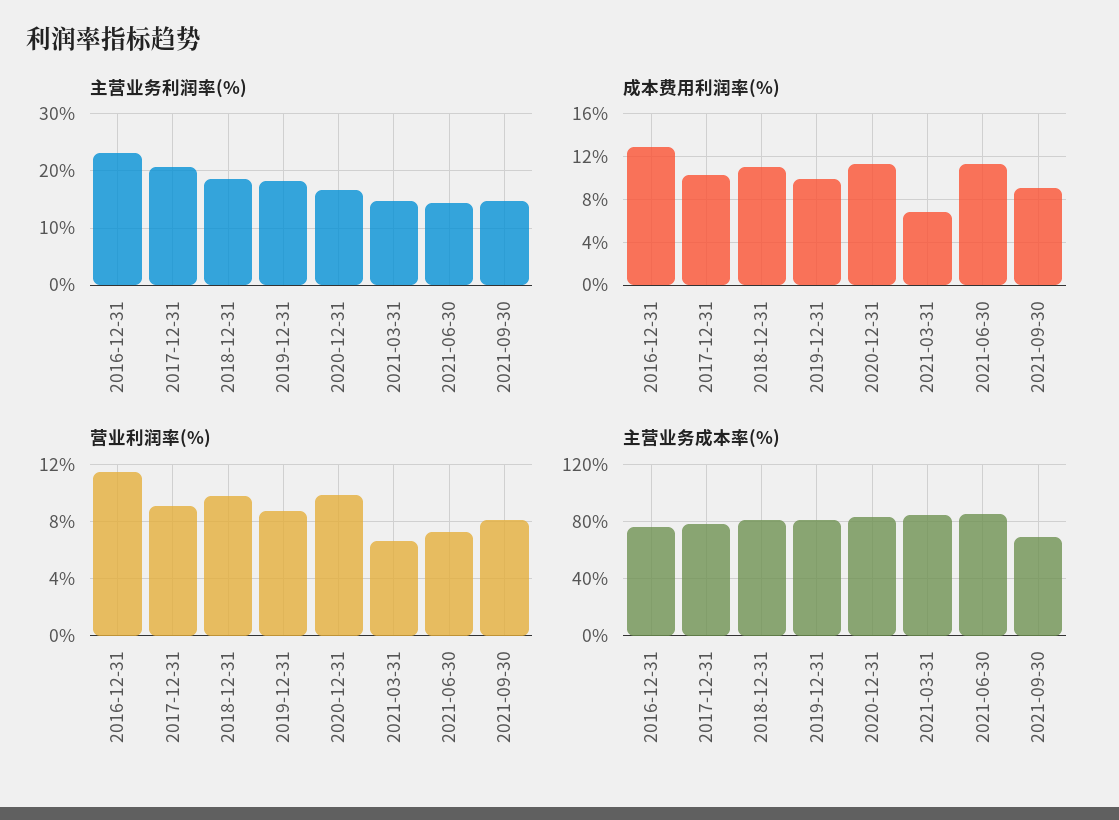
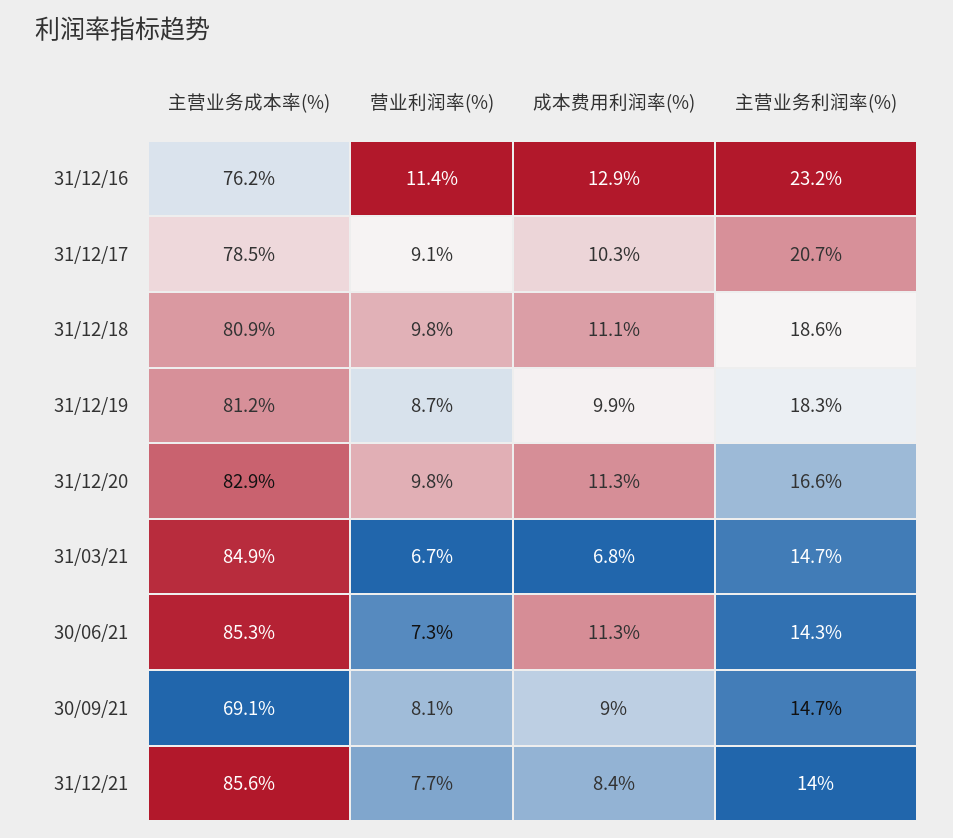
主营业务成本率(%), 31/12/21: none -> 85.6
营业利润率(%), 31/12/21: none -> 7.7
成本费用利润率(%), 31/12/21: none -> 8.4
主营业务利润率(%), 31/12/21: none -> 14

